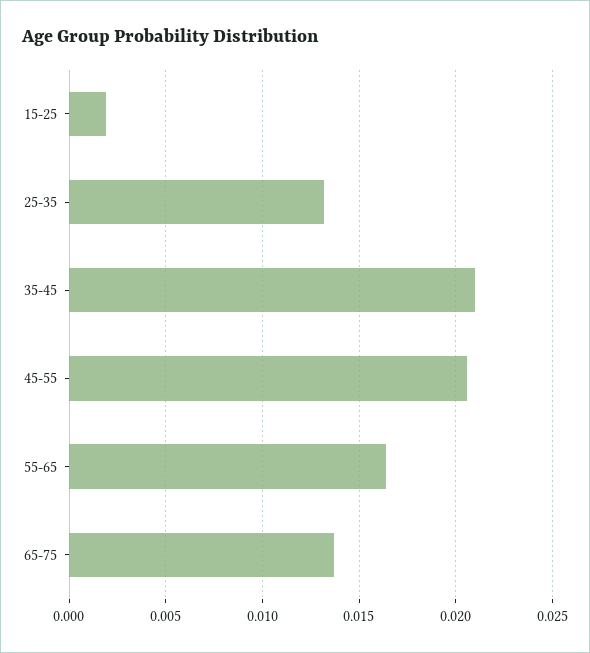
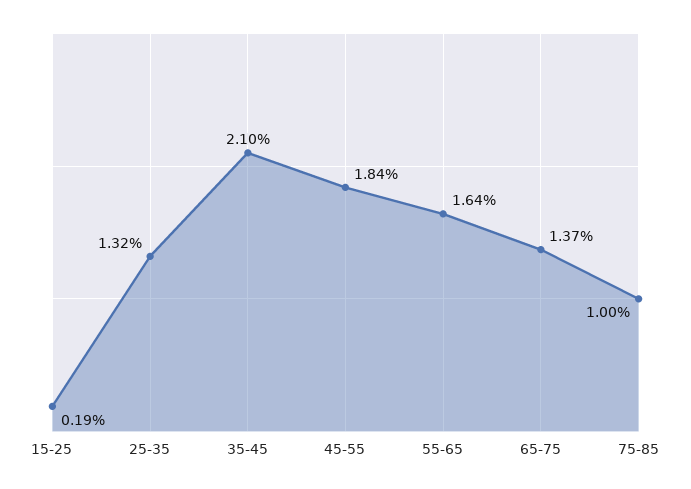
45-55: 0.0205 -> 0.0184
75-85: none -> 0.01

